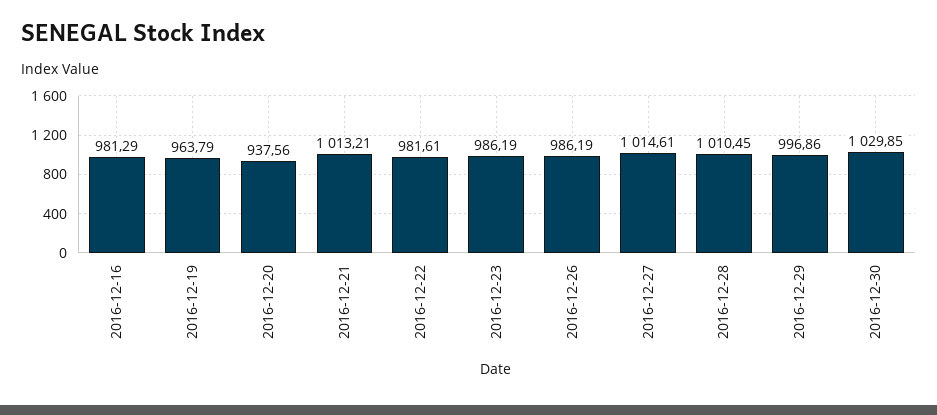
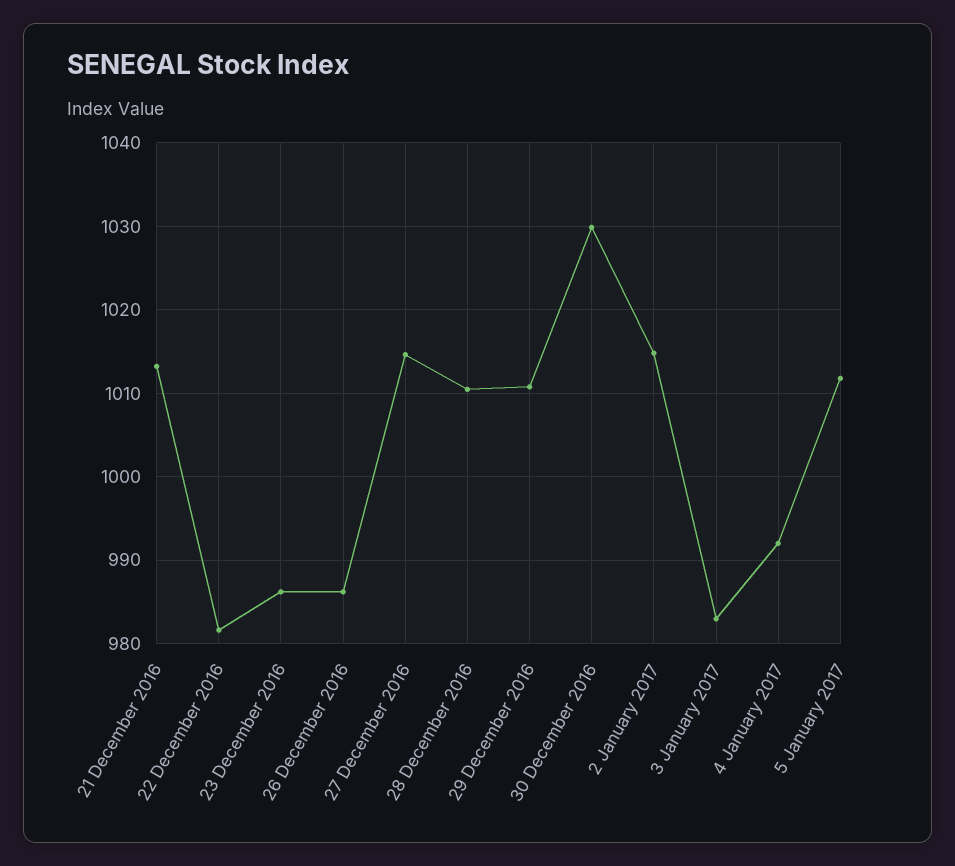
2016-12-16: 981.29 -> none
2016-12-19: 963.79 -> none
2016-12-20: 937.56 -> none
2016-12-29: 996.86 -> 1011
2 January 2017: none -> 1015
3 January 2017: none -> 983
4 January 2017: none -> 992
5 January 2017: none -> 1012

